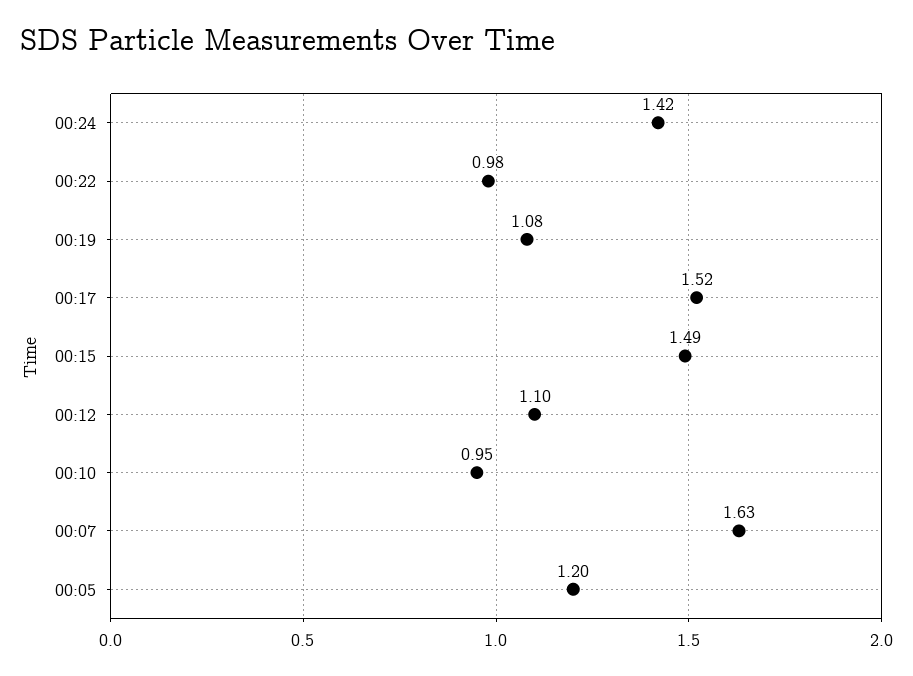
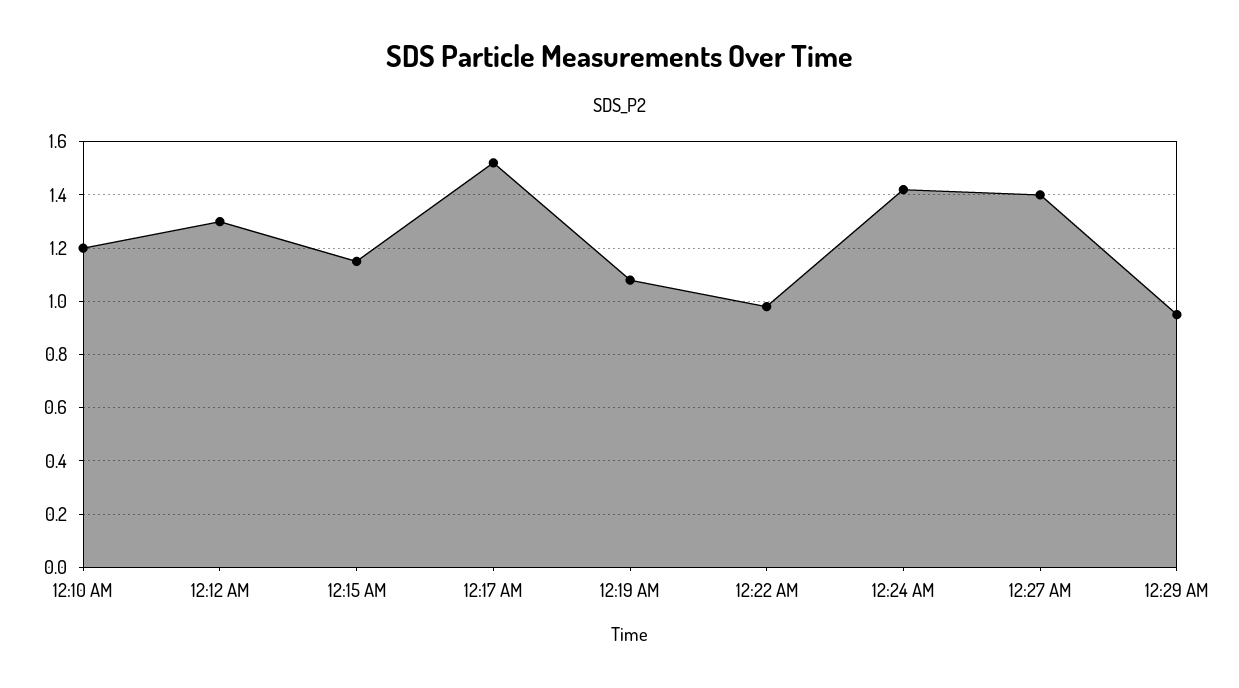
00:15: 1.49 -> 1.15
00:12: 1.1 -> 1.3
00:10: 0.95 -> 1.2
00:07: 1.63 -> none
00:05: 1.2 -> none
12:27 AM: none -> 1.4
12:29 AM: none -> 0.95

